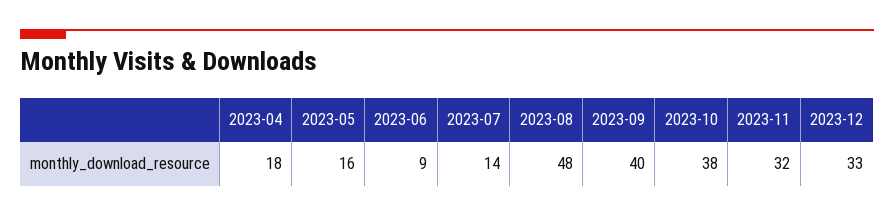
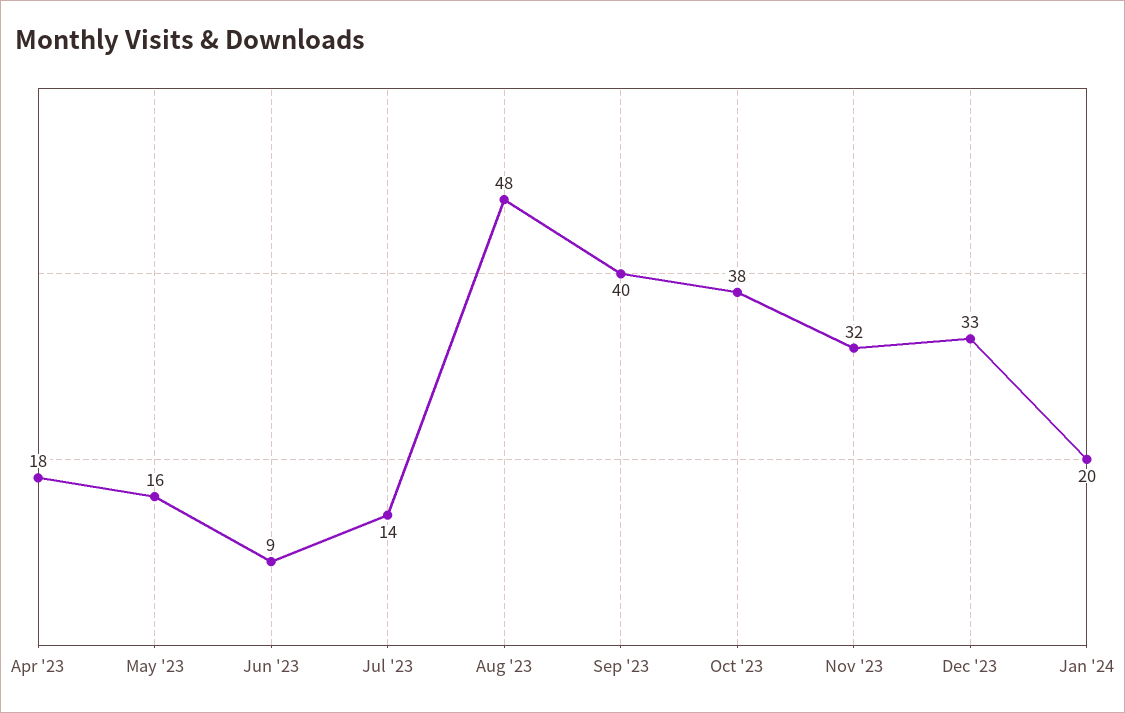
Jan '24: none -> 20

